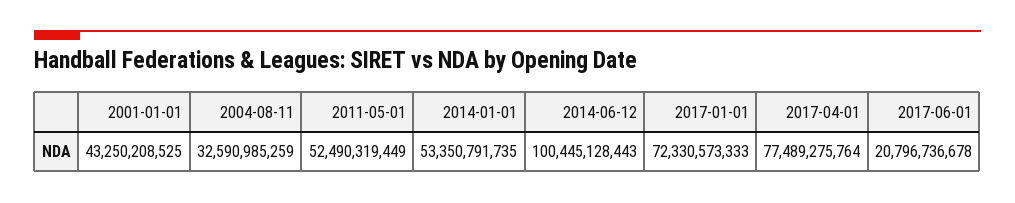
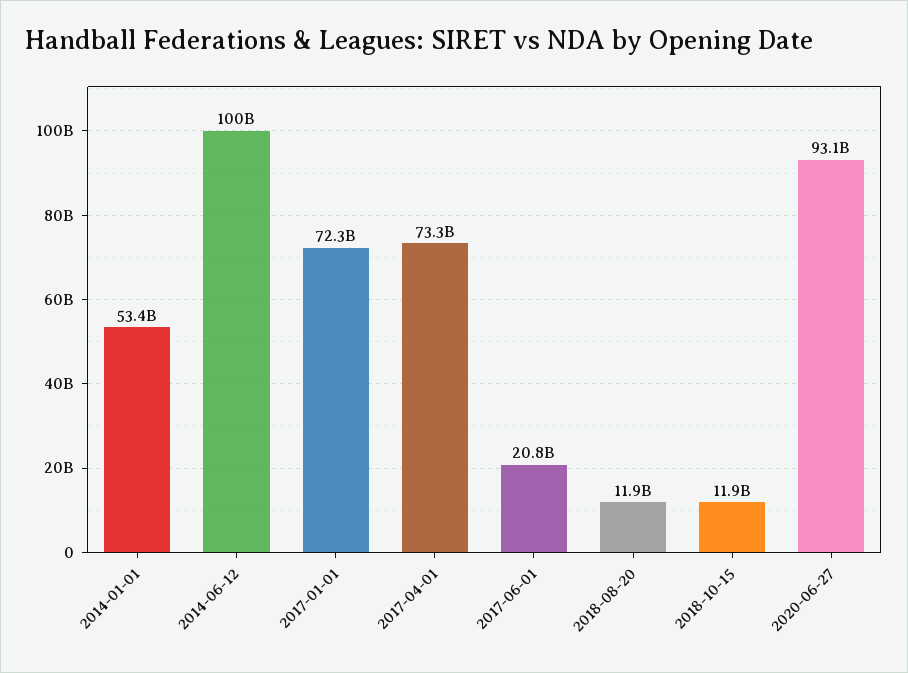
2001-01-01: 43250208525 -> none
2004-08-11: 32590985259 -> none
2011-05-01: 52490319449 -> none
2017-04-01: 77489275764 -> 73300000000
2018-08-20: none -> 11900000000
2018-10-15: none -> 11900000000
2020-06-27: none -> 93100000000

